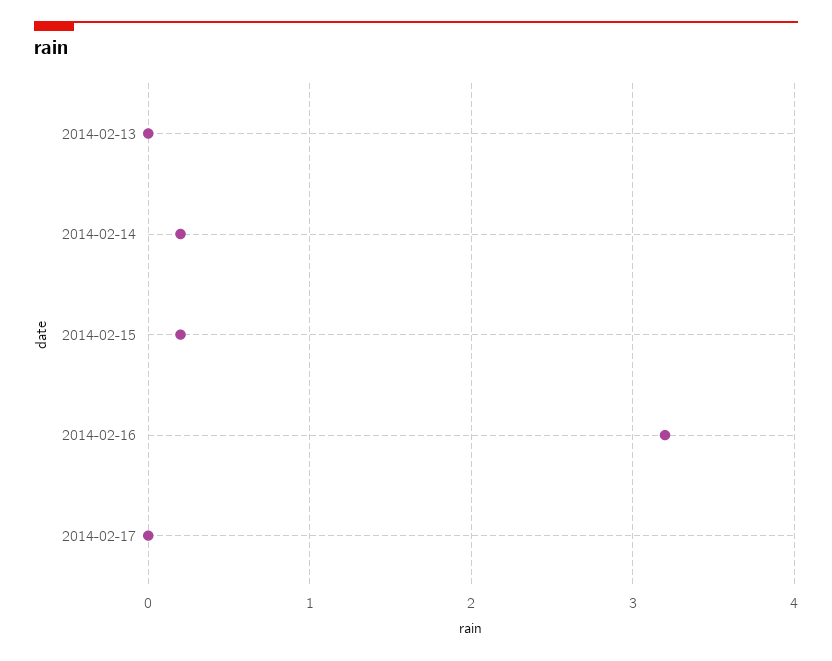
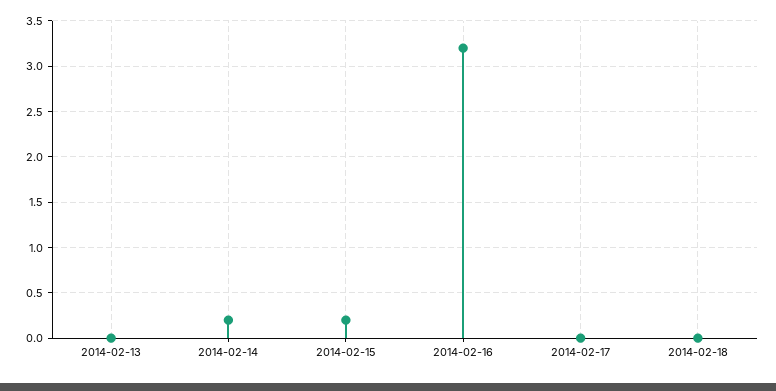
2014-02-18: none -> 0

